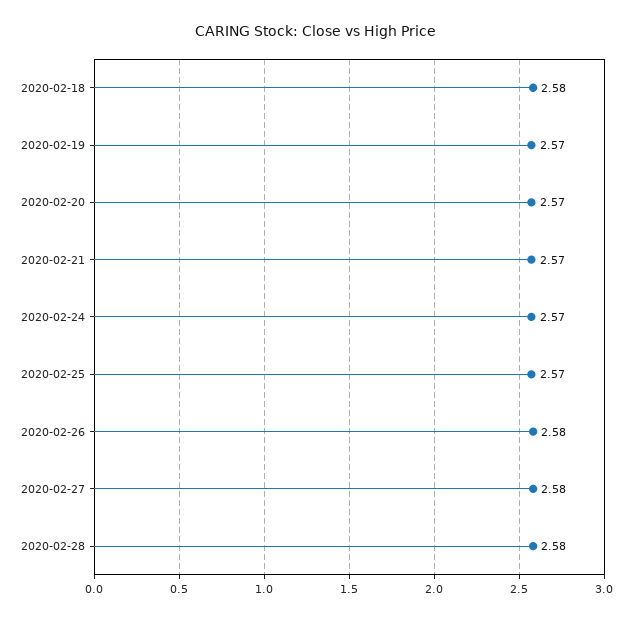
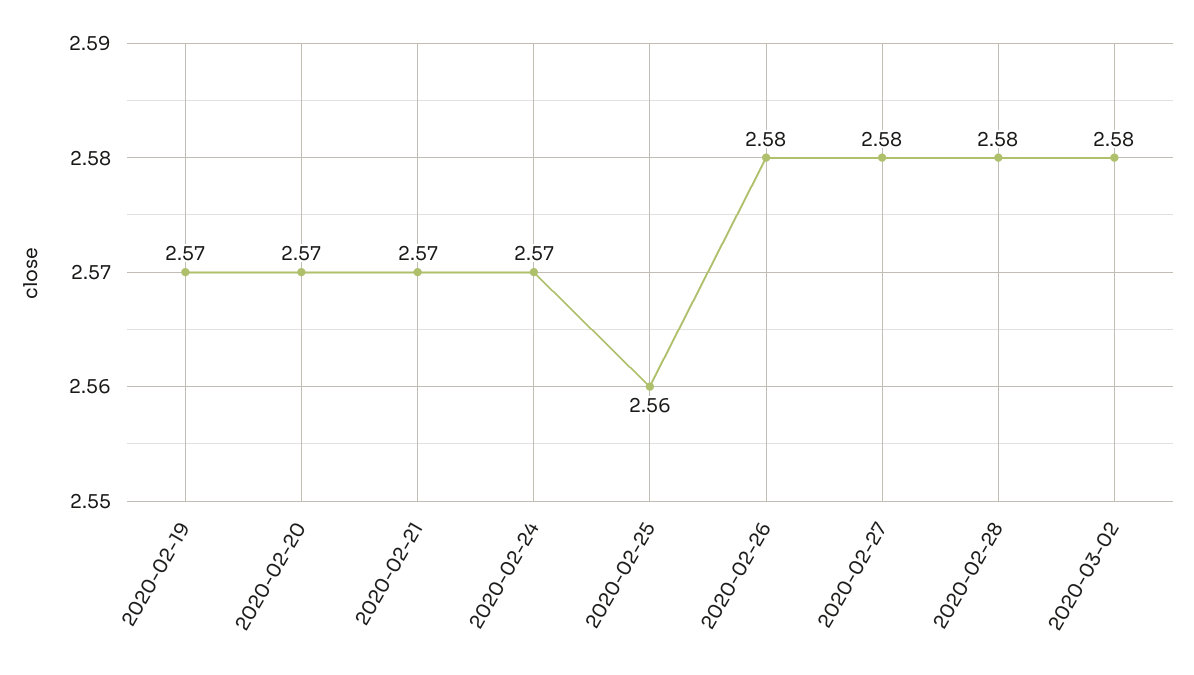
2020-02-18: 2.58 -> none
2020-02-25: 2.57 -> 2.56
2020-03-02: none -> 2.58

